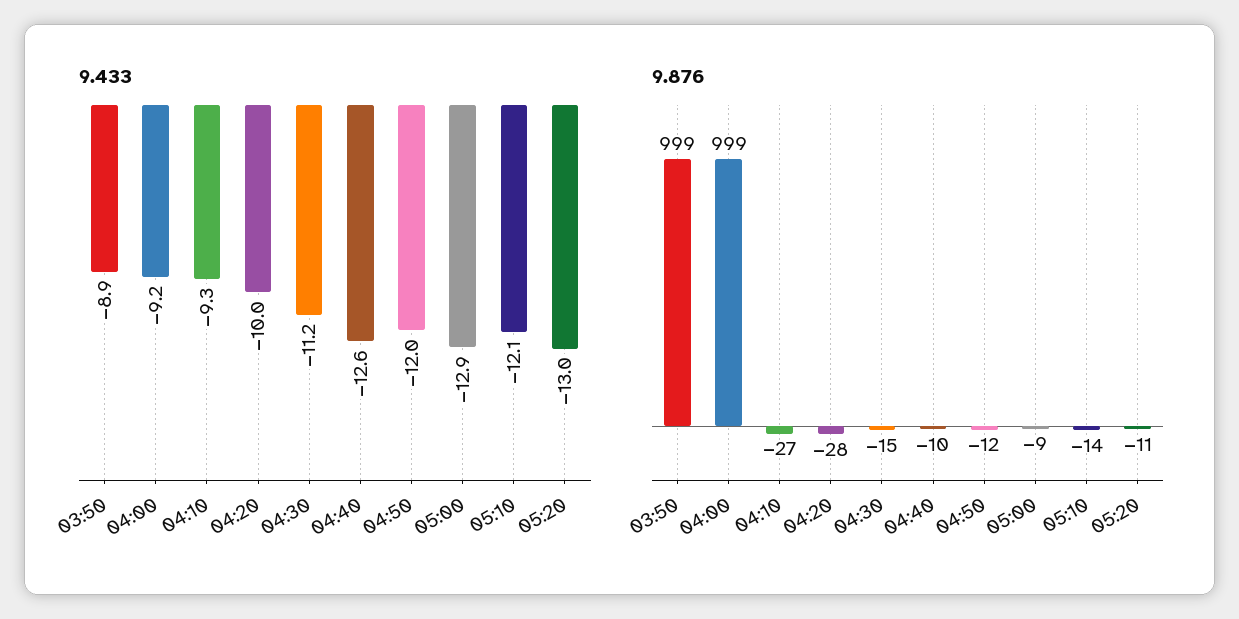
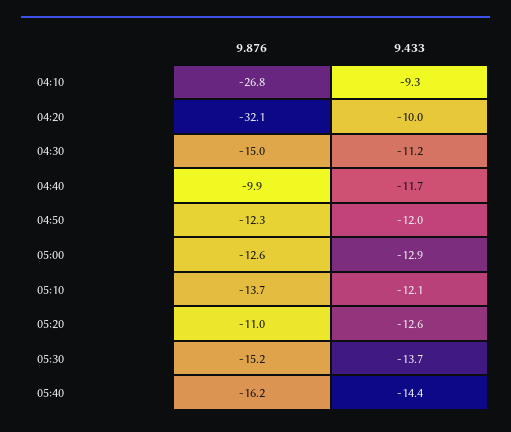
9.433, 03:50: -8.9 -> none
9.433, 04:00: -9.2 -> none
9.433, 04:40: -12.6 -> -11.7
9.433, 05:20: -13 -> -12.6
9.876, 03:50: 999 -> none
9.876, 04:00: 999 -> none
9.876, 04:20: -28 -> -32.1
9.876, 05:00: -9 -> -12.6
9.876, 05:30: none -> -15.2
9.433, 05:30: none -> -13.7
9.876, 05:40: none -> -16.2
9.433, 05:40: none -> -14.4

